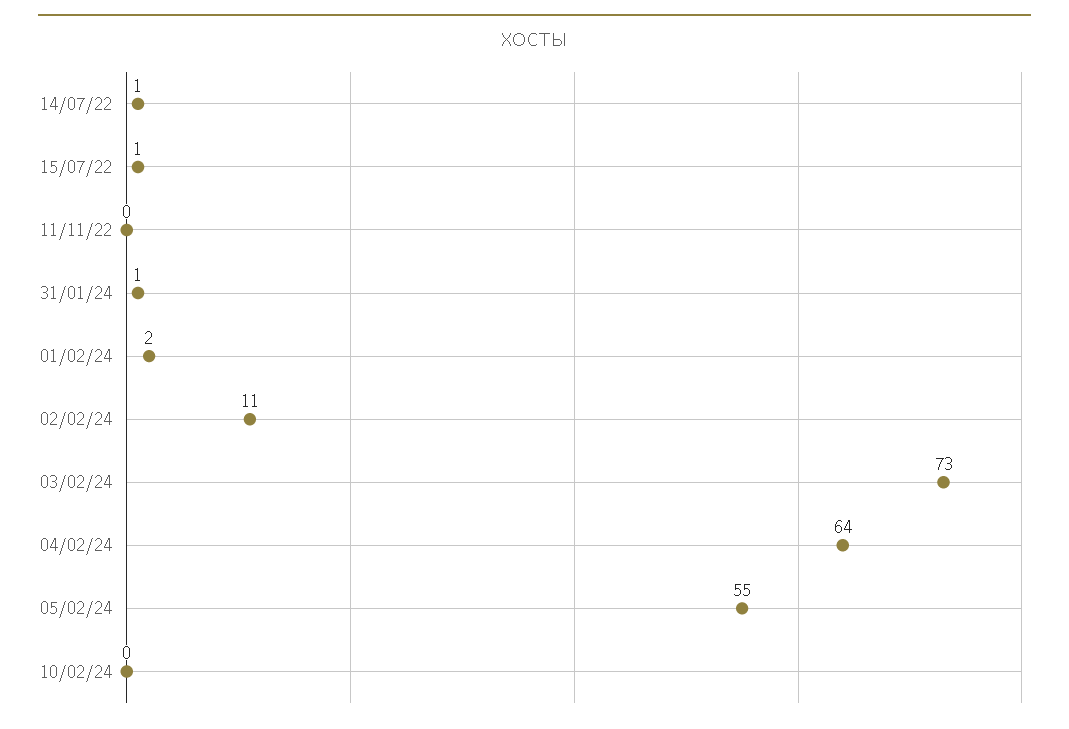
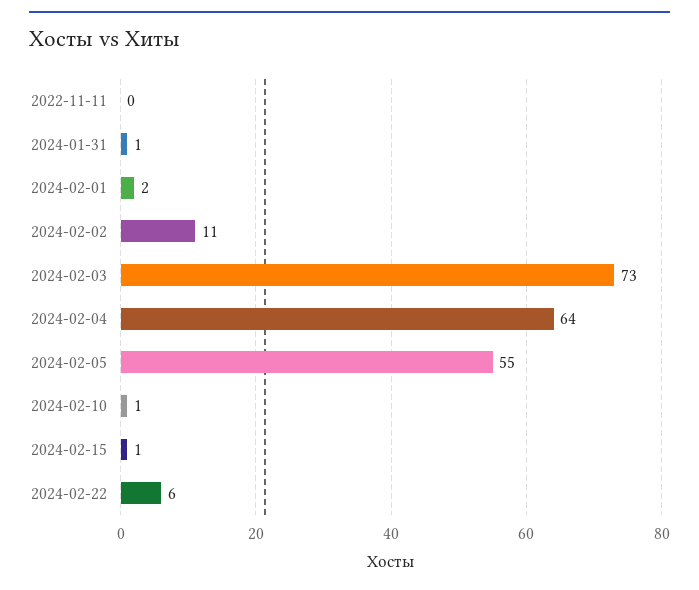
14/07/22: 1 -> none
15/07/22: 1 -> none
10/02/24: 0 -> 1
2024-02-15: none -> 1
2024-02-22: none -> 6

